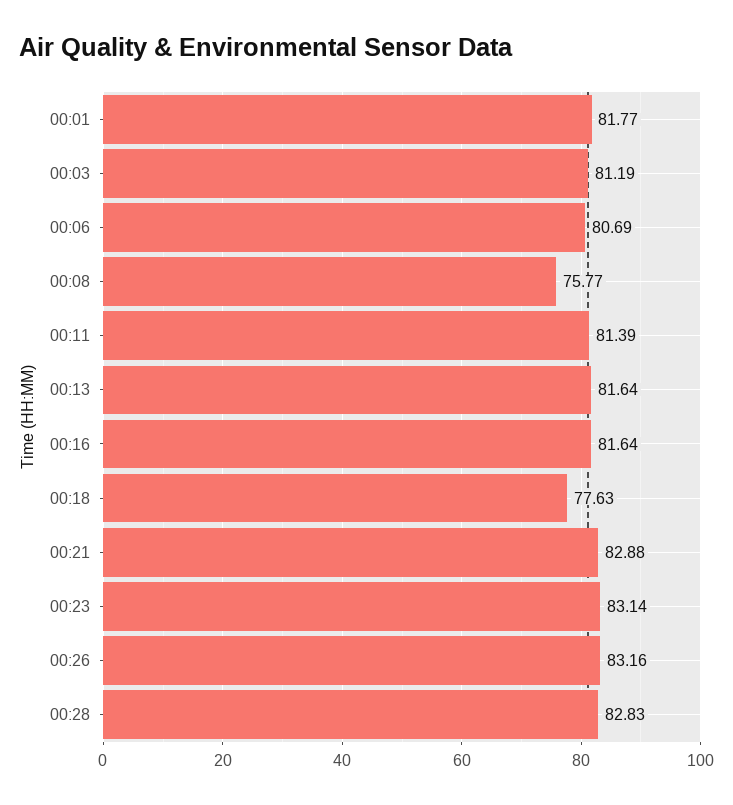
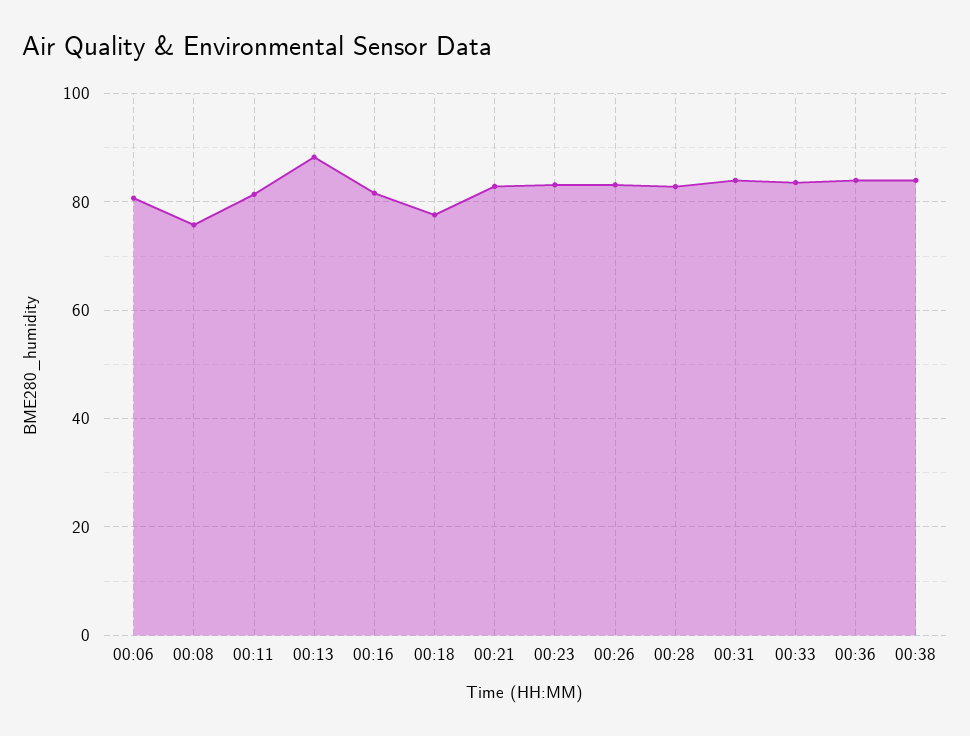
00:01: 81.77 -> none
00:03: 81.19 -> none
00:13: 81.64 -> 88
00:31: none -> 84
00:33: none -> 84
00:36: none -> 84
00:38: none -> 84

